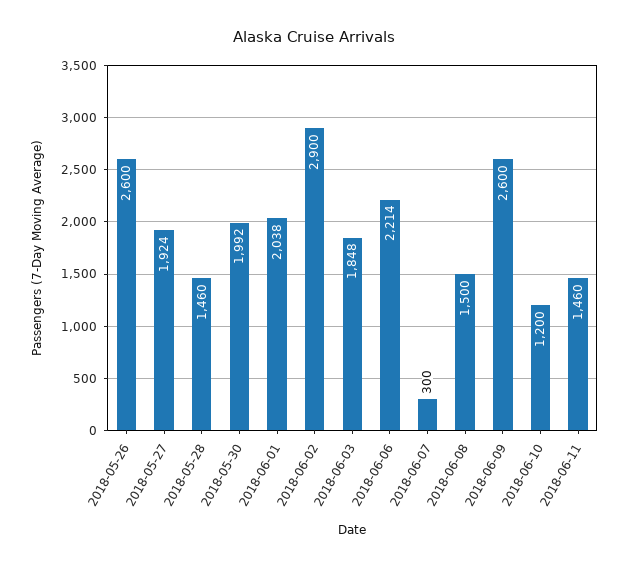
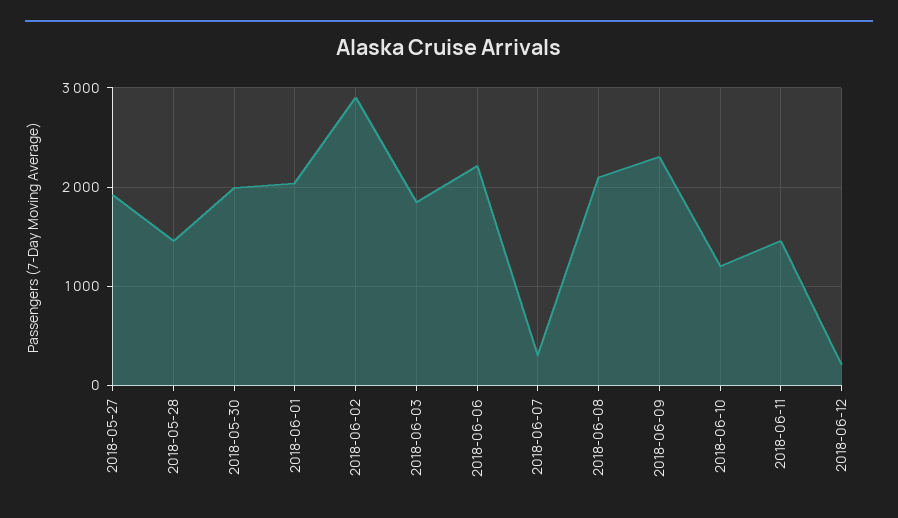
2018-05-26: 2600 -> none
2018-06-08: 1500 -> 2100
2018-06-09: 2600 -> 2300
2018-06-12: none -> 200

